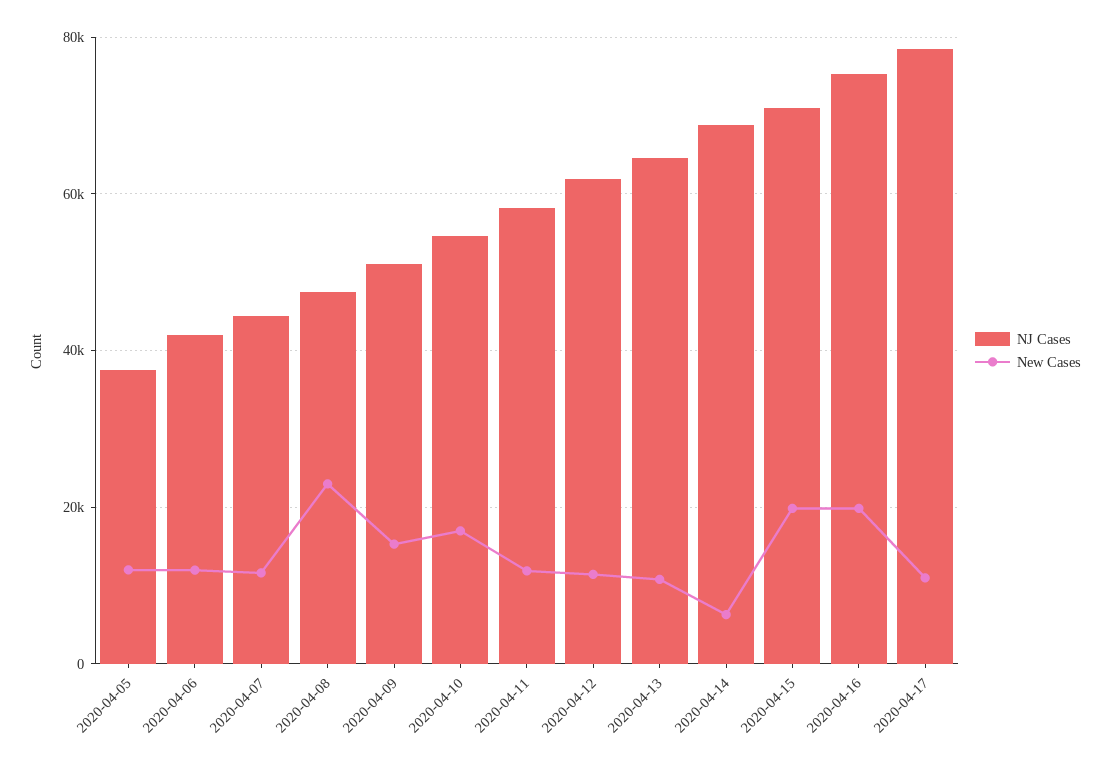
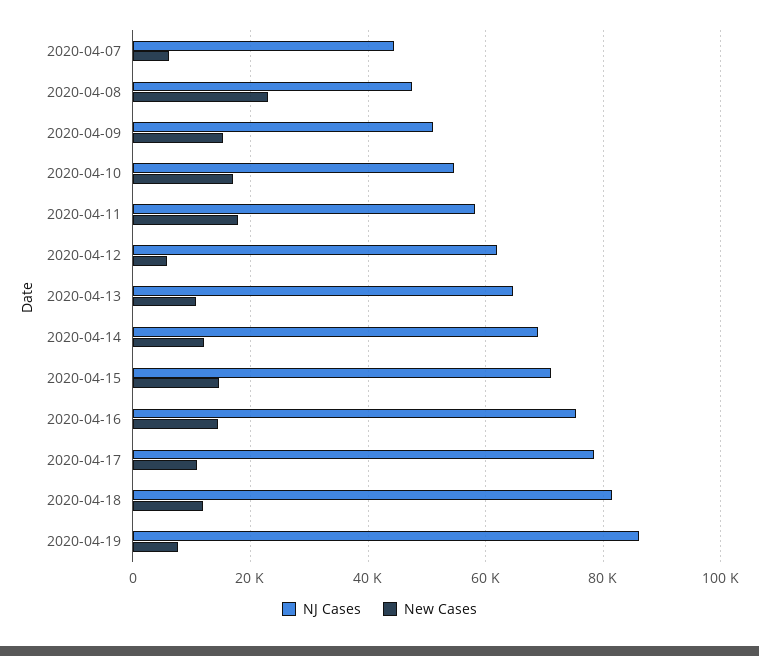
NJ Cases, 2020-04-05: 38000 -> none
New Cases, 2020-04-05: 12000 -> none
NJ Cases, 2020-04-06: 42000 -> none
New Cases, 2020-04-06: 12000 -> none
New Cases, 2020-04-07: 12000 -> 6000
New Cases, 2020-04-11: 12000 -> 18000
New Cases, 2020-04-12: 12000 -> 6000
New Cases, 2020-04-14: 6000 -> 12000
New Cases, 2020-04-15: 20000 -> 14000
New Cases, 2020-04-16: 20000 -> 14000
NJ Cases, 2020-04-18: none -> 82000
New Cases, 2020-04-18: none -> 12000
NJ Cases, 2020-04-19: none -> 86000
New Cases, 2020-04-19: none -> 8000

